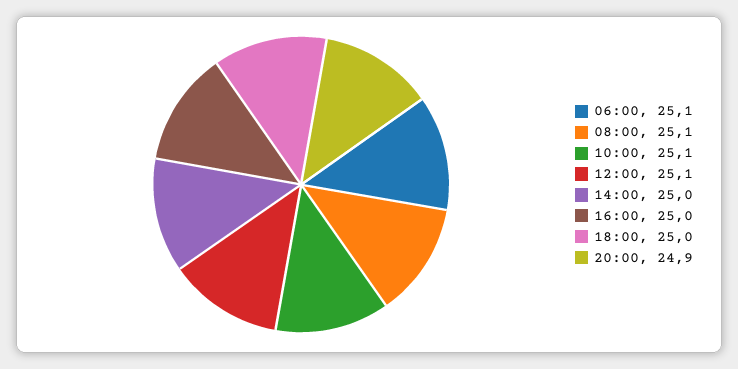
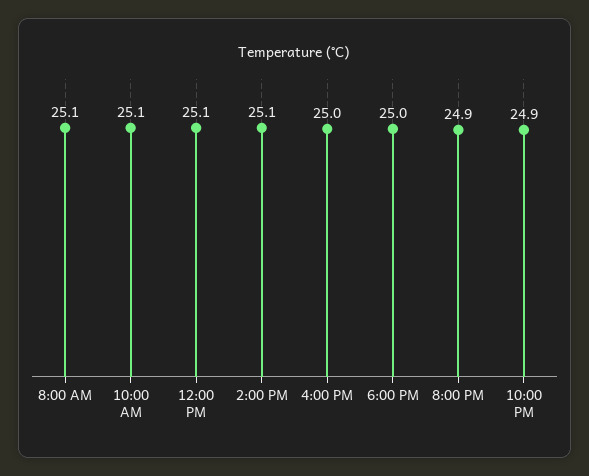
06:00: 25.1 -> none
14:00: 25 -> 25.1
10:00 PM: none -> 24.9

